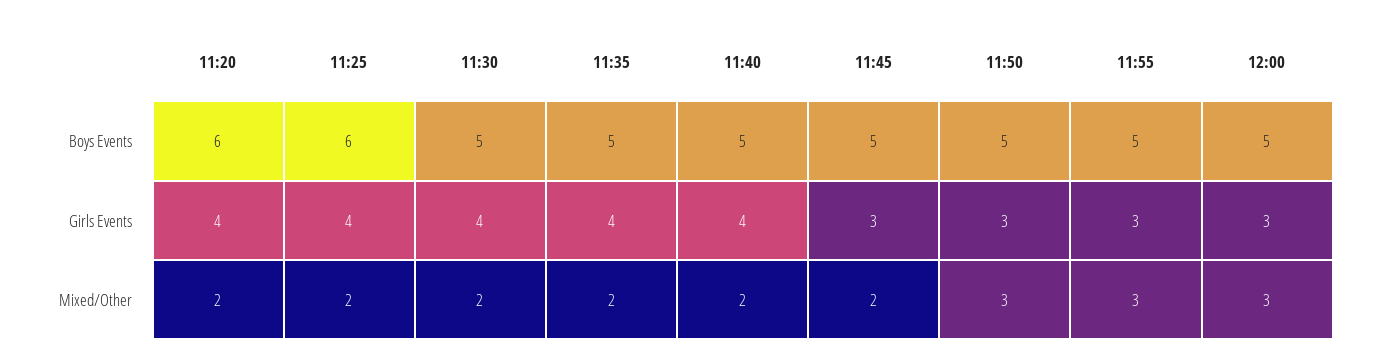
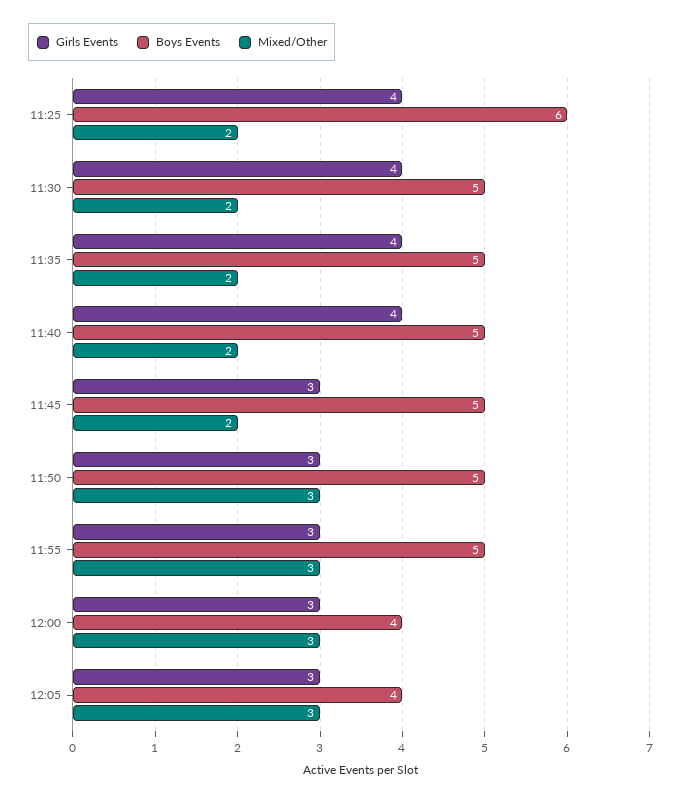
Boys Events, 11:20: 6 -> none
Boys Events, 12:00: 5 -> 4
Girls Events, 11:20: 4 -> none
Mixed/Other, 11:20: 2 -> none
Girls Events, 12:05: none -> 3
Boys Events, 12:05: none -> 4
Mixed/Other, 12:05: none -> 3

